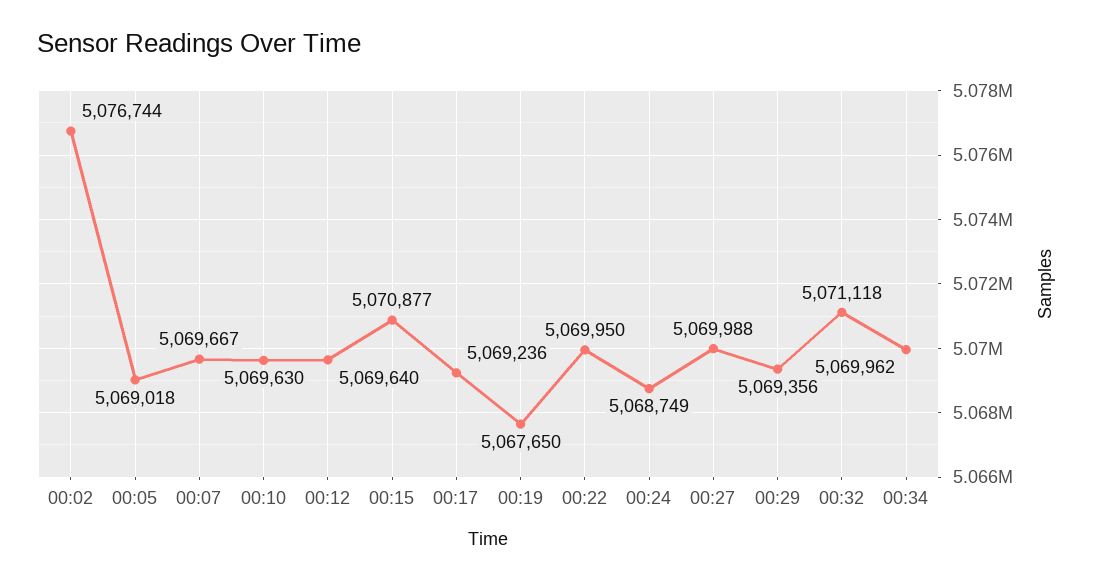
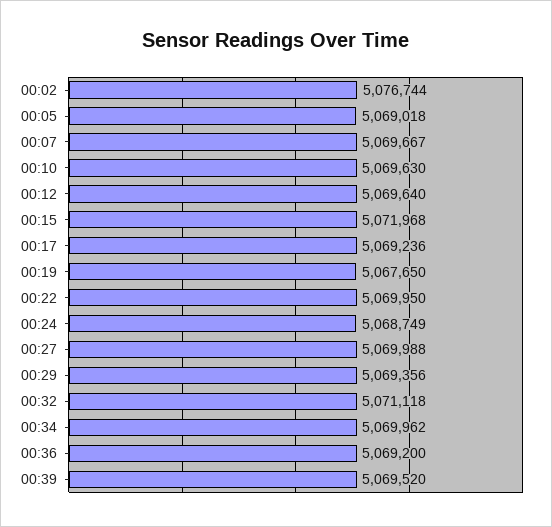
00:15: 5070877 -> 5071968
00:36: none -> 5069200
00:39: none -> 5069520

